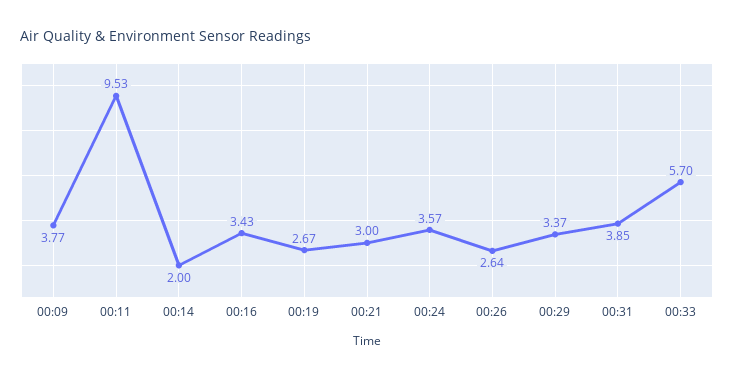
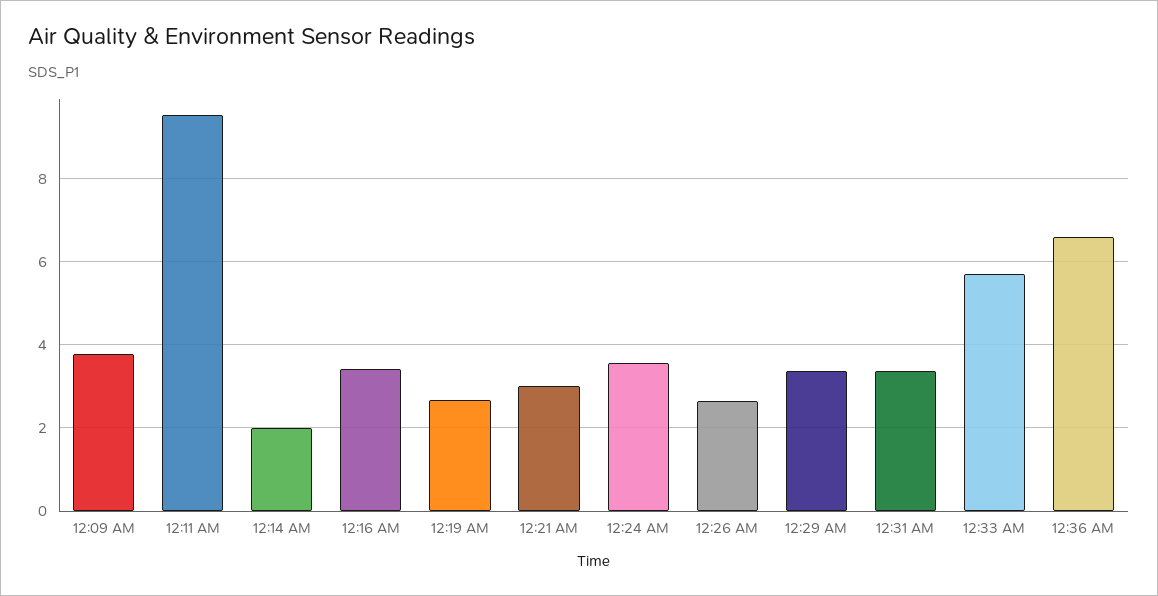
00:31: 3.85 -> 3.4
12:36 AM: none -> 6.6

